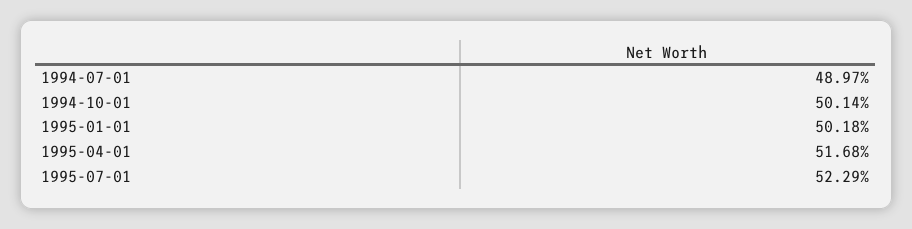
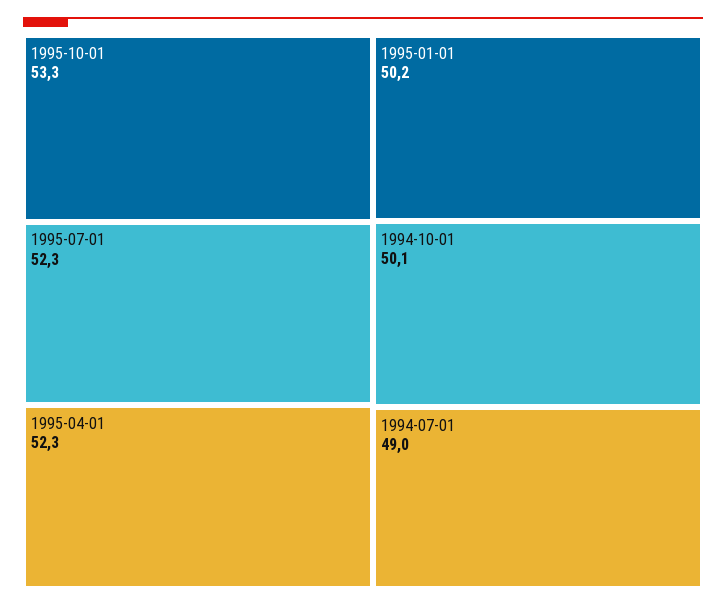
1995-04-01: 51.68 -> 52.3
1995-10-01: none -> 53.3

